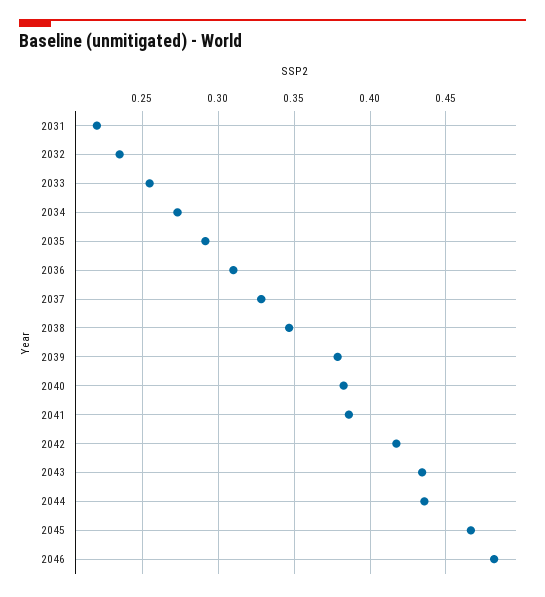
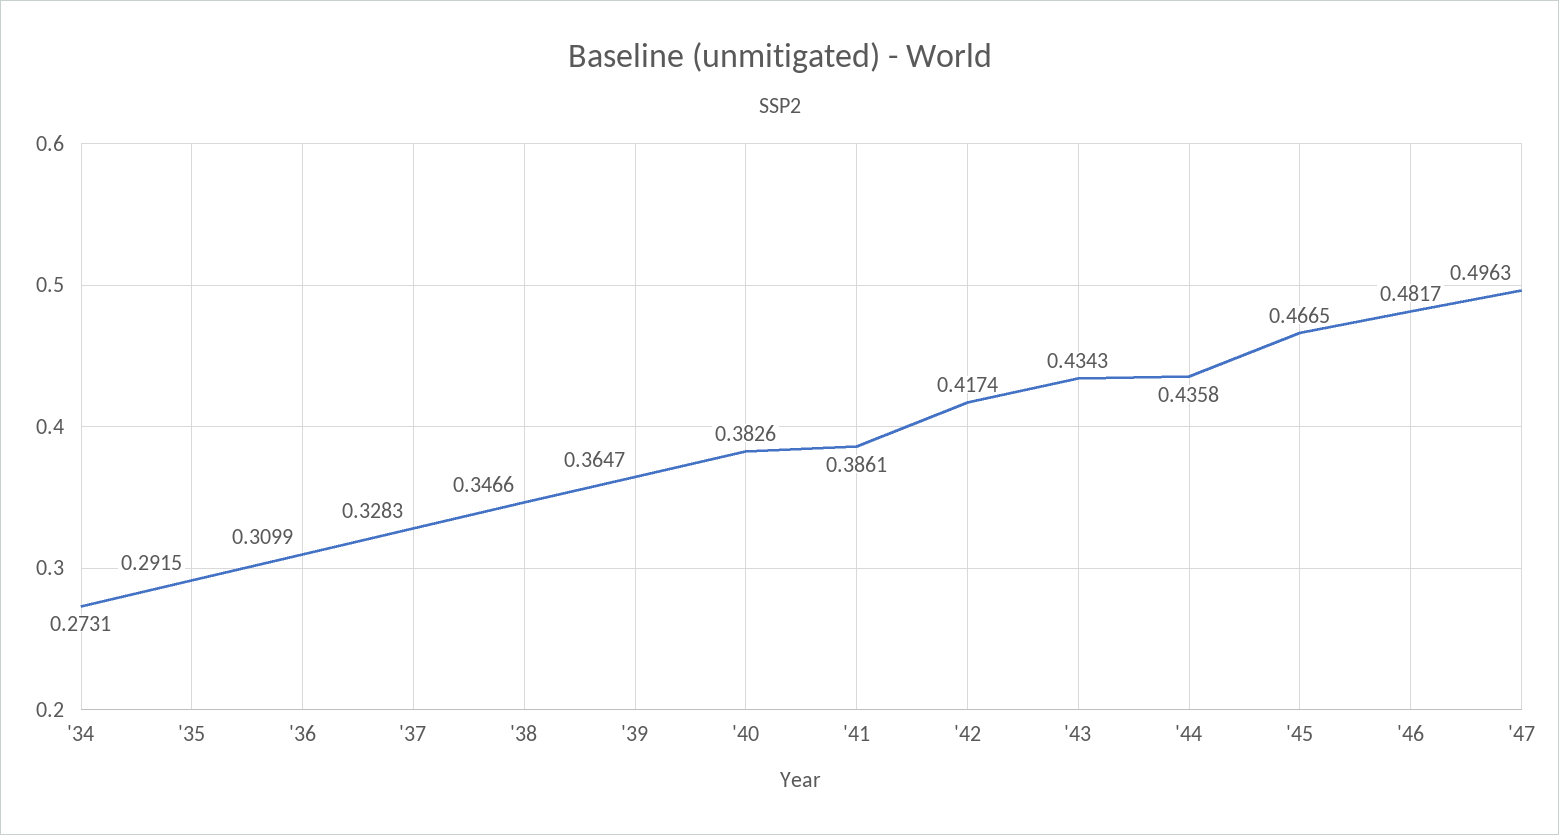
2031: 0.22 -> none
2032: 0.235 -> none
2033: 0.255 -> none
2039: 0.38 -> 0.3647
'47: none -> 0.4963

